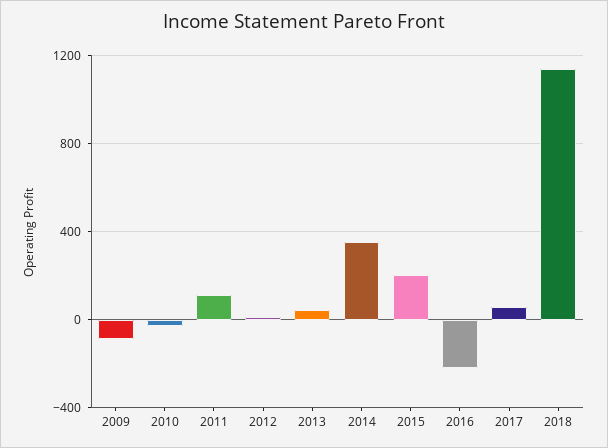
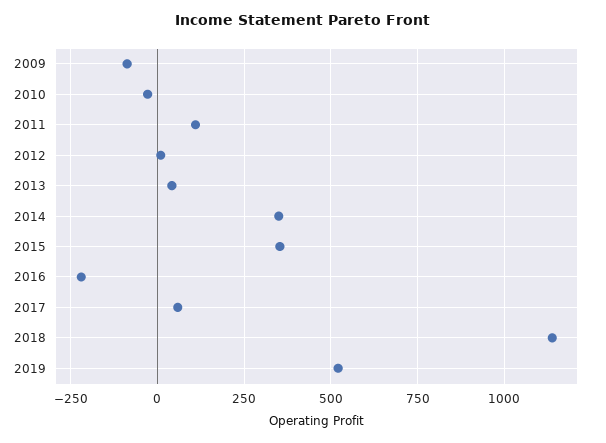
2015: 200 -> 350
2019: none -> 525

